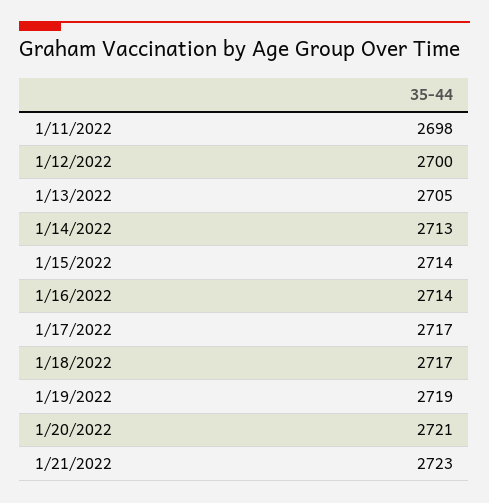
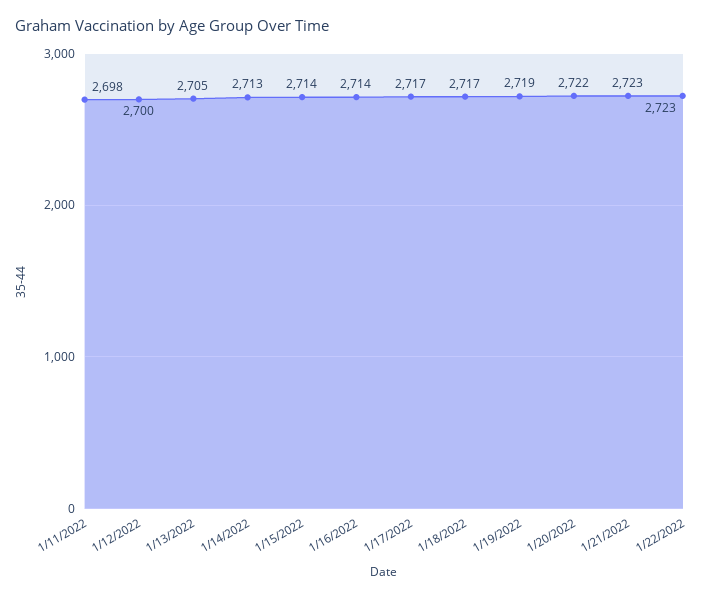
1/20/2022: 2721 -> 2722
1/22/2022: none -> 2723

